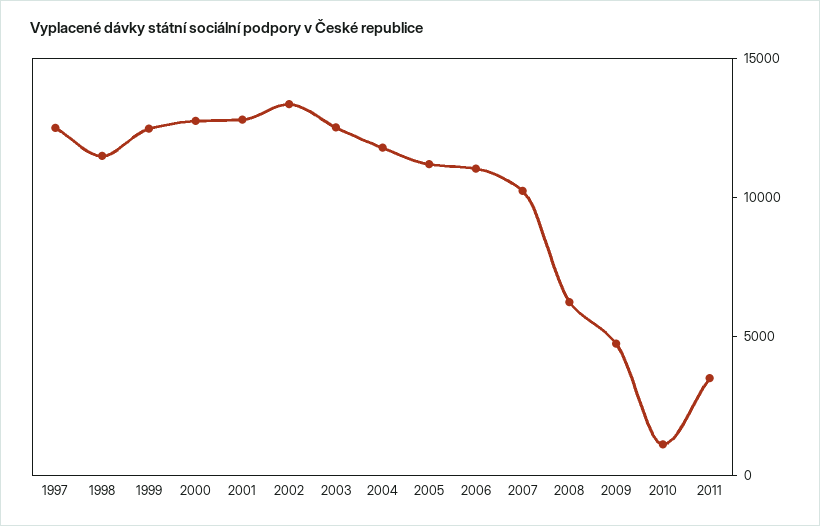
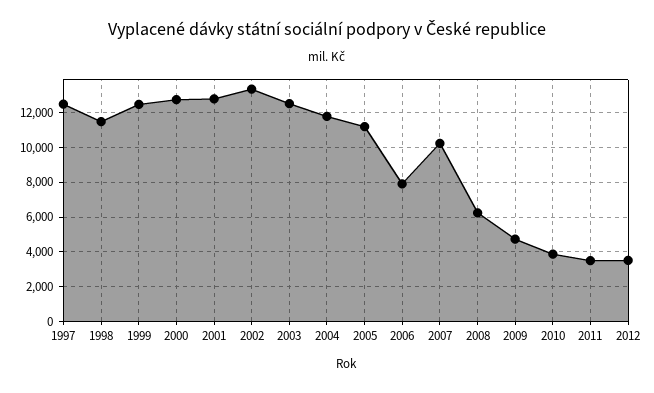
2006: 11000 -> 8000
2010: 1000 -> 4000
2012: none -> 3500

